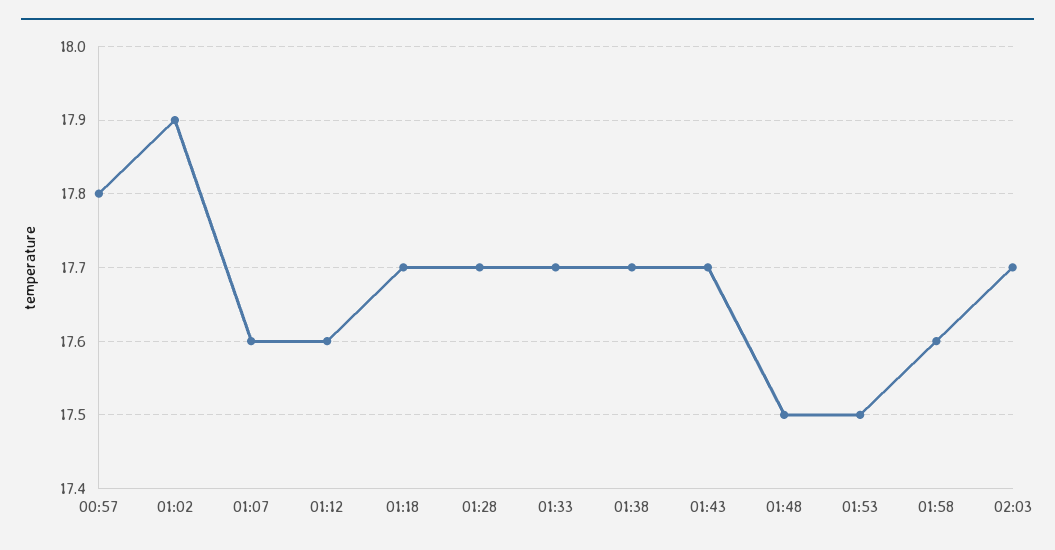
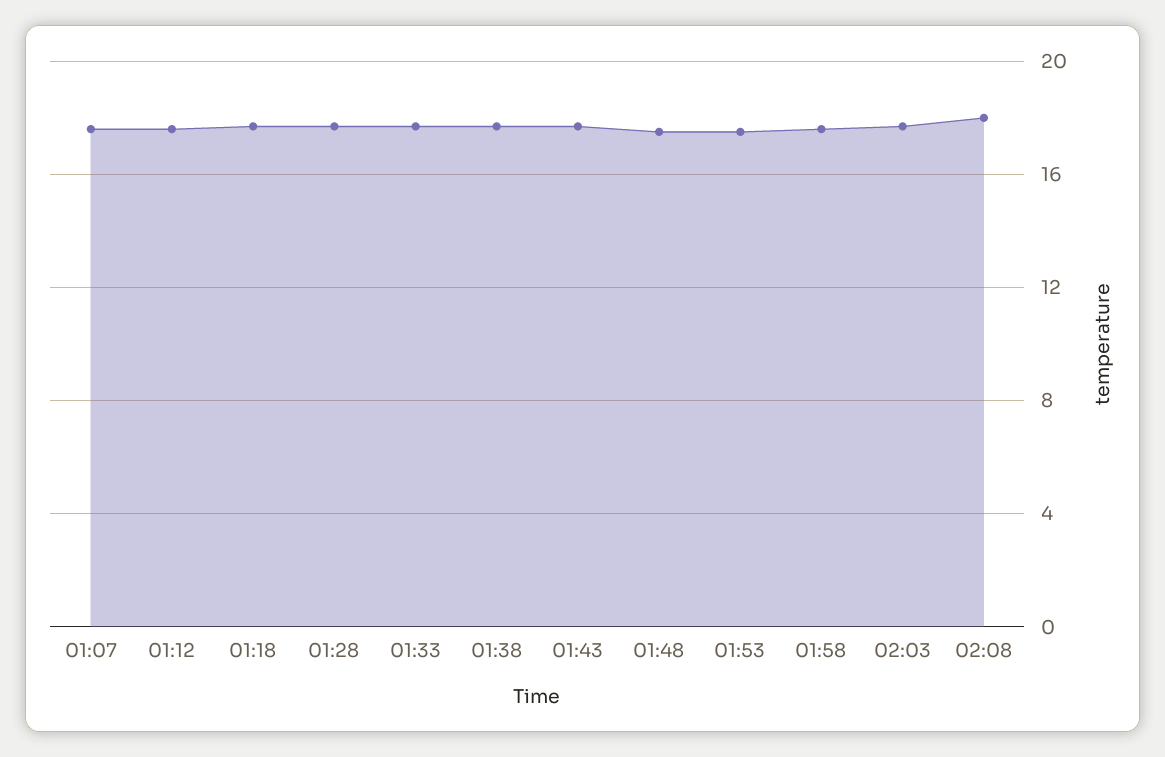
00:57: 17.8 -> none
01:02: 17.9 -> none
02:08: none -> 18

